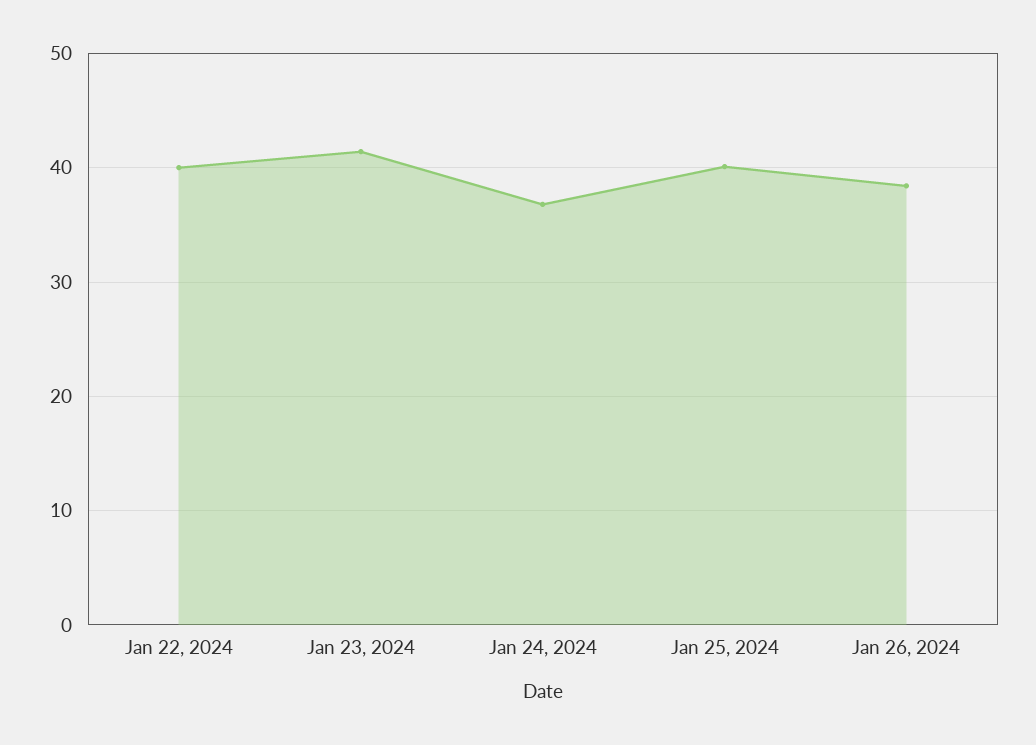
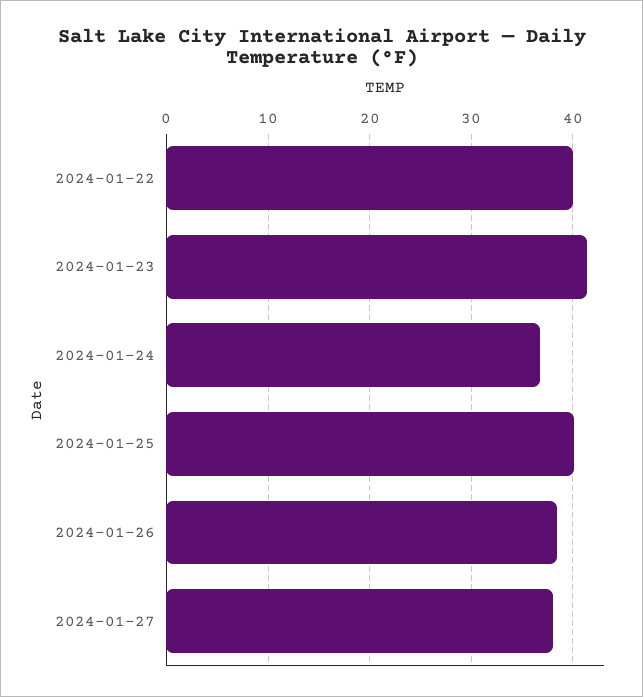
2024-01-27: none -> 38

